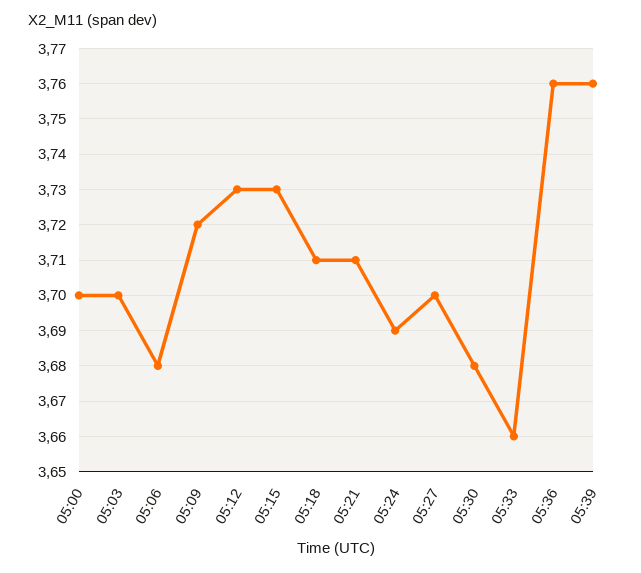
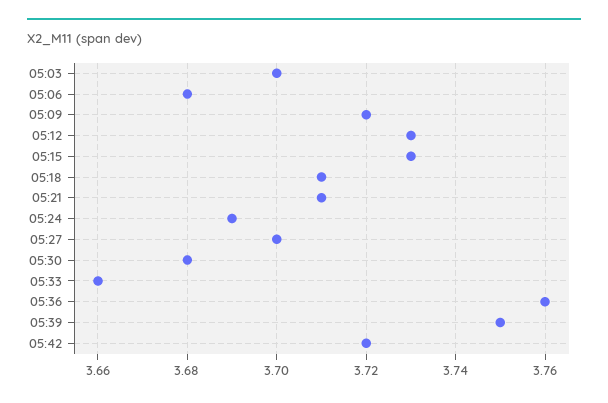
05:00: 3.7 -> none
05:39: 3.76 -> 3.75
05:42: none -> 3.72

